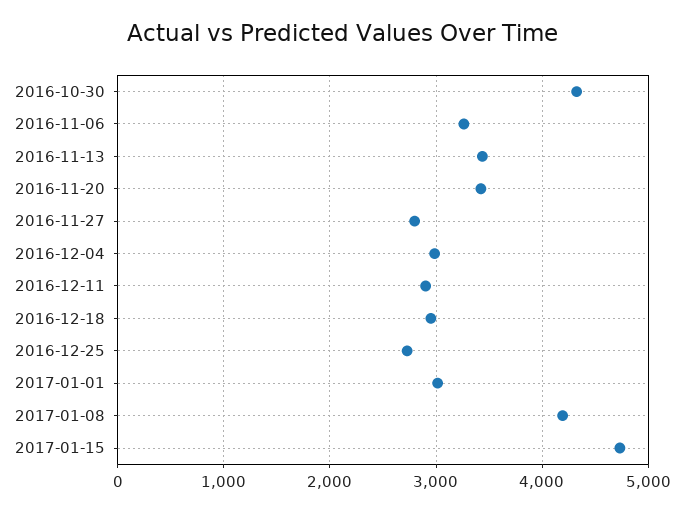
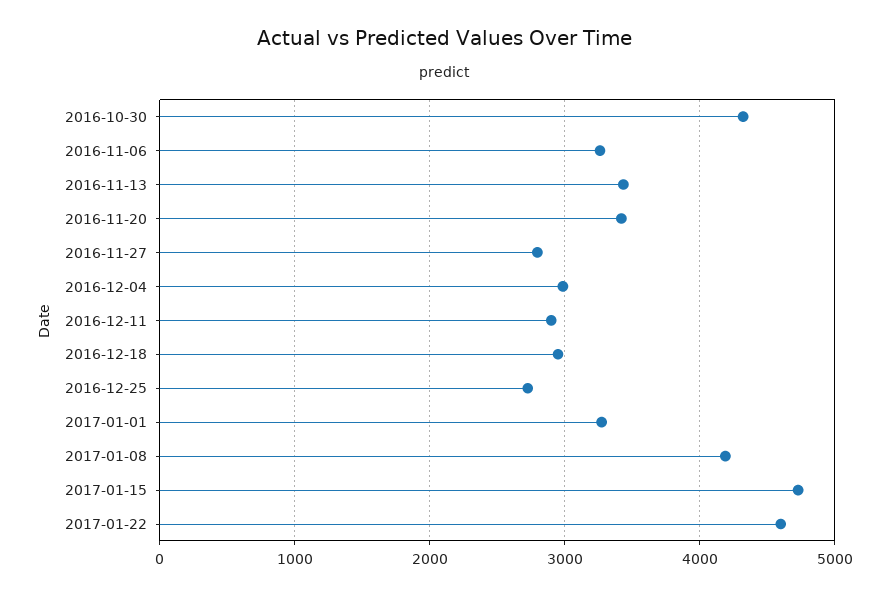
2017-01-01: 3000 -> 3300
2017-01-22: none -> 4600

